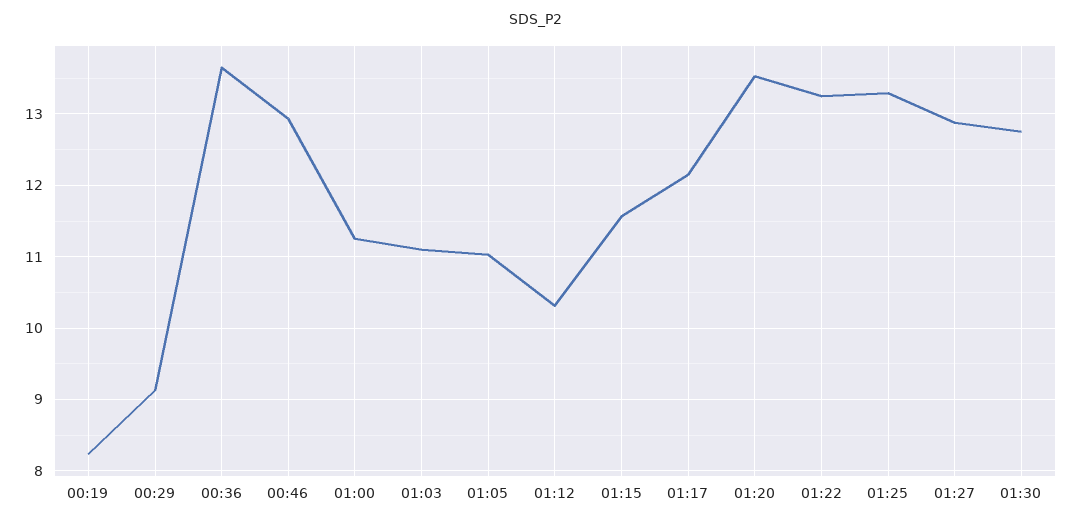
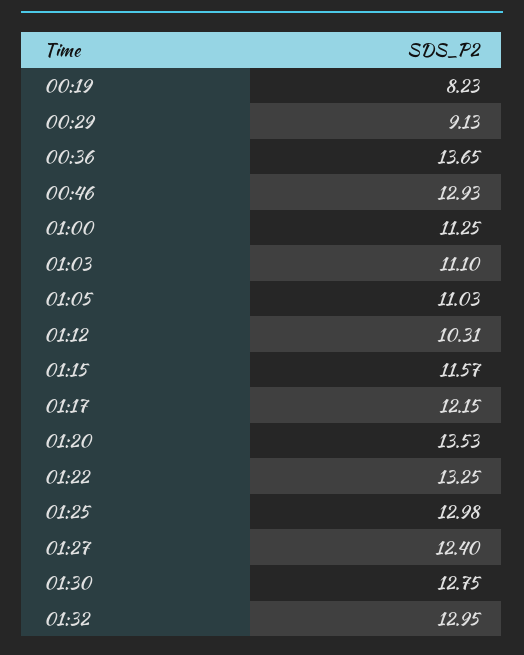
01:25: 13.3 -> 12.98
01:27: 12.9 -> 12.4
01:32: none -> 12.95

